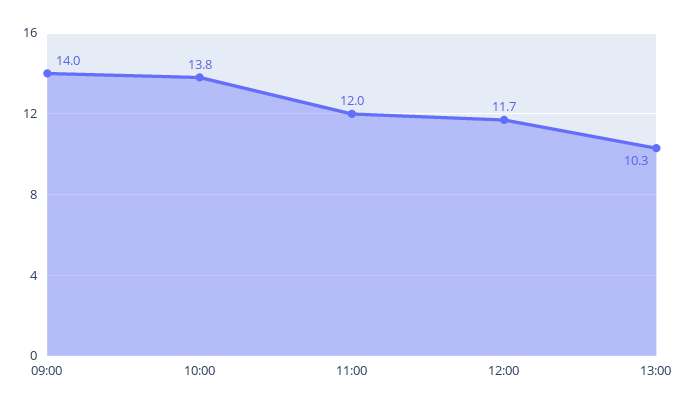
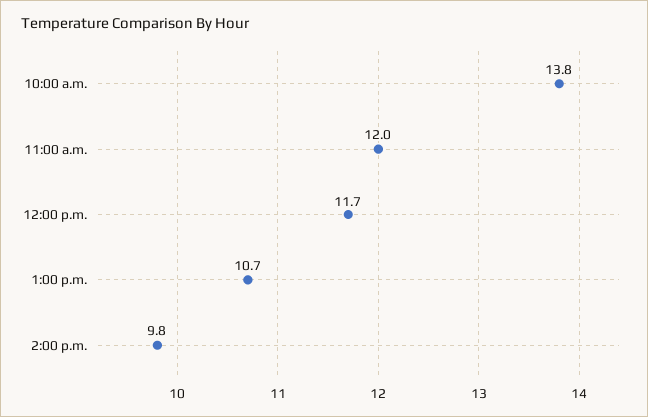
09:00: 14 -> none
13:00: 10.3 -> 10.7
2:00 p.m.: none -> 9.8

